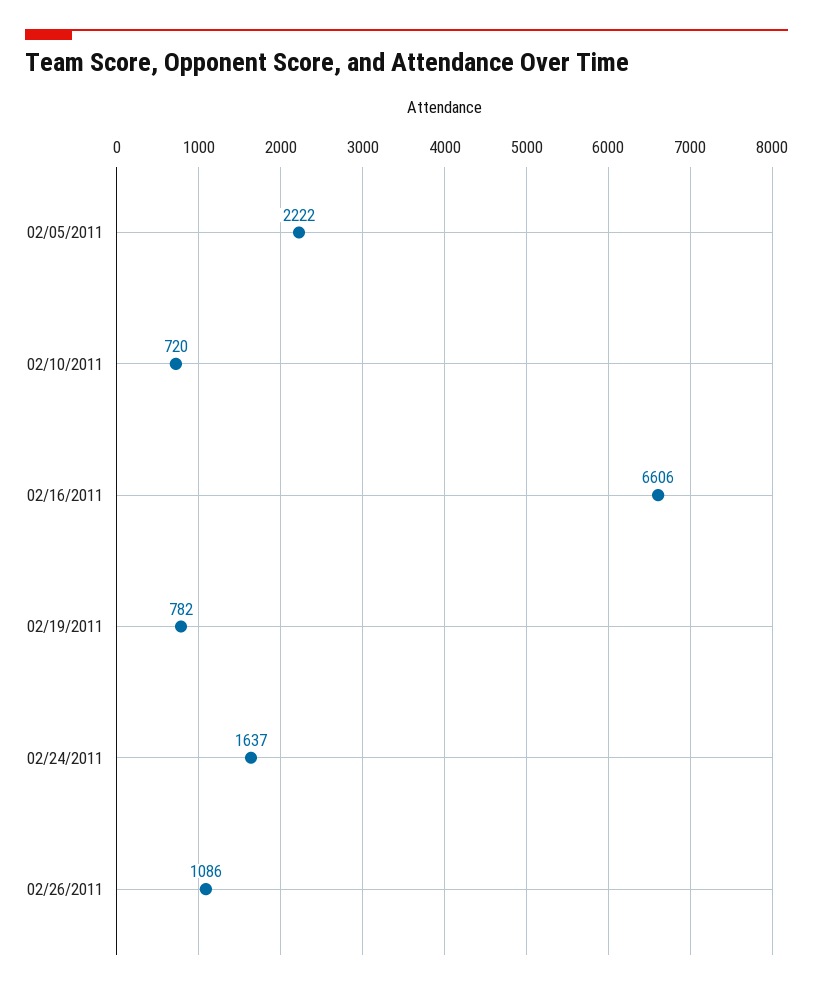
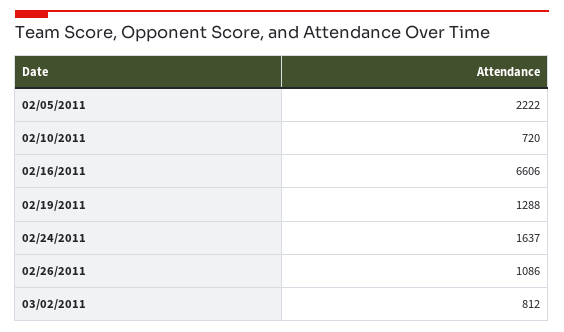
02/19/2011: 782 -> 1288
03/02/2011: none -> 812

